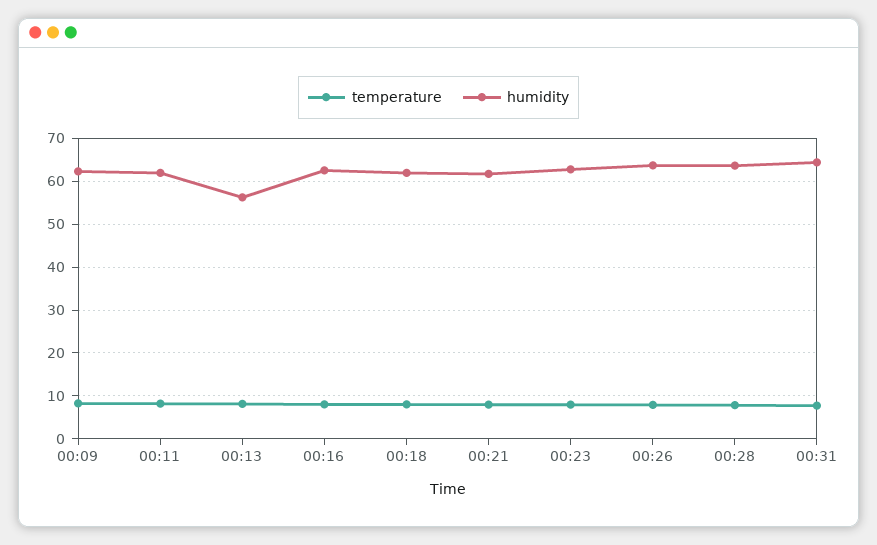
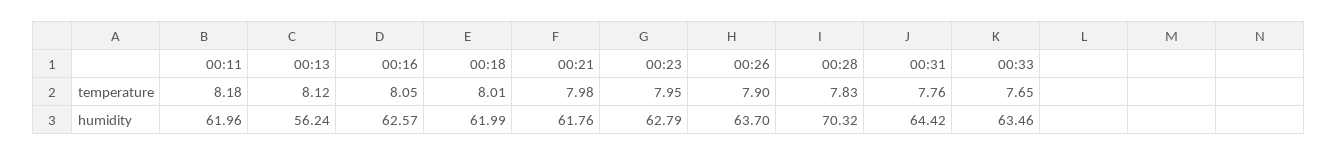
temperature, 00:09: 8 -> none
humidity, 00:09: 62 -> none
humidity, 00:28: 64 -> 70.32
temperature, 00:33: none -> 7.65
humidity, 00:33: none -> 63.46

